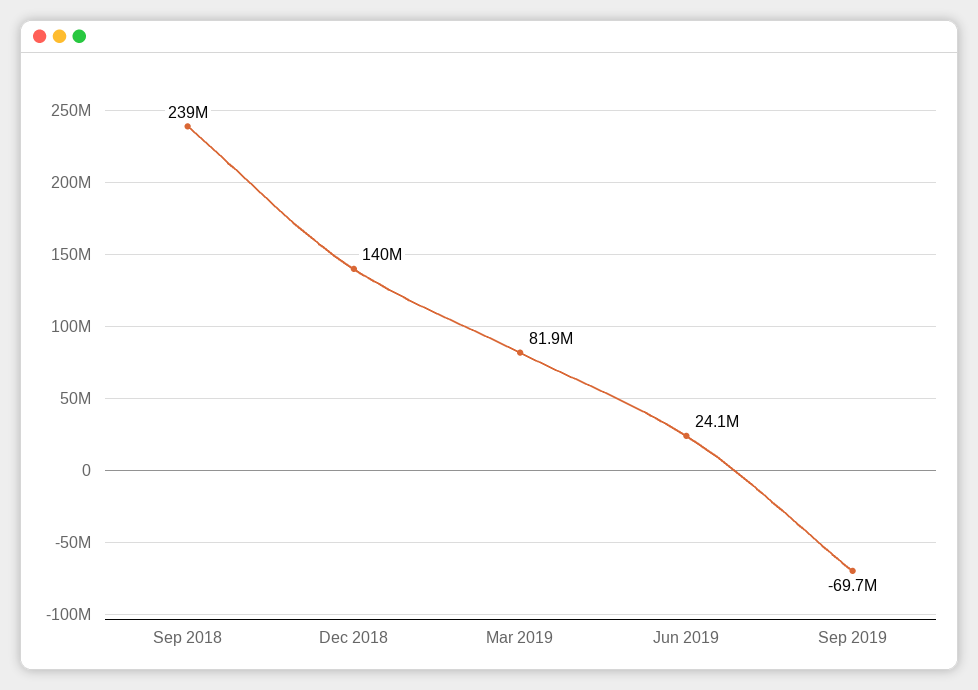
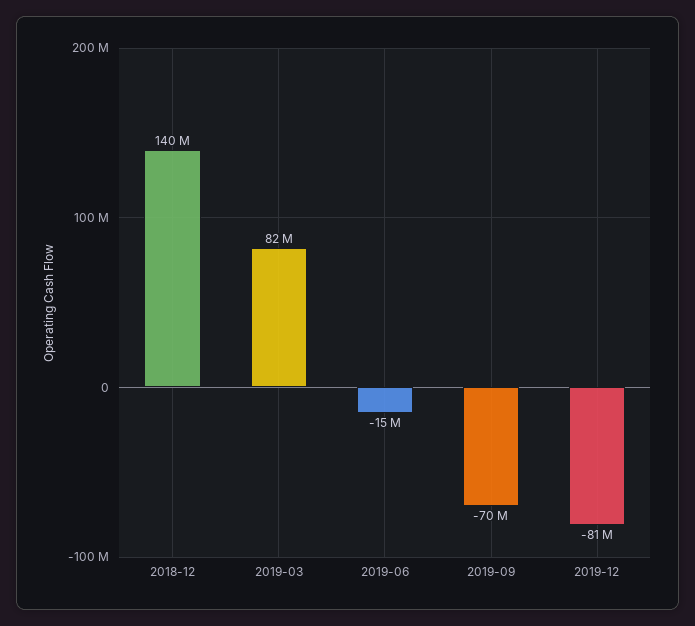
Sep 2018: 239000000 -> none
Jun 2019: 24100000 -> -15000000
2019-12: none -> -81000000

